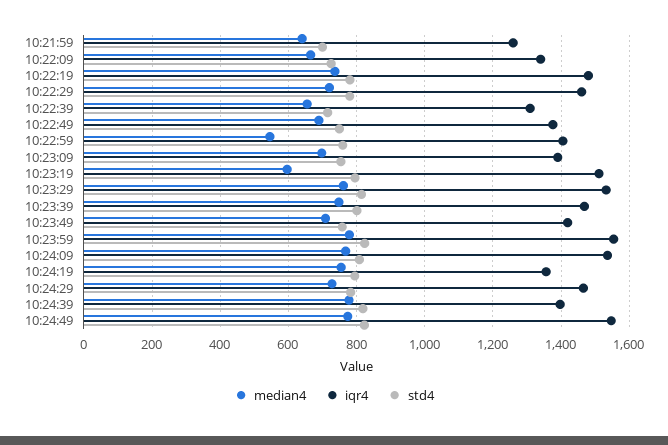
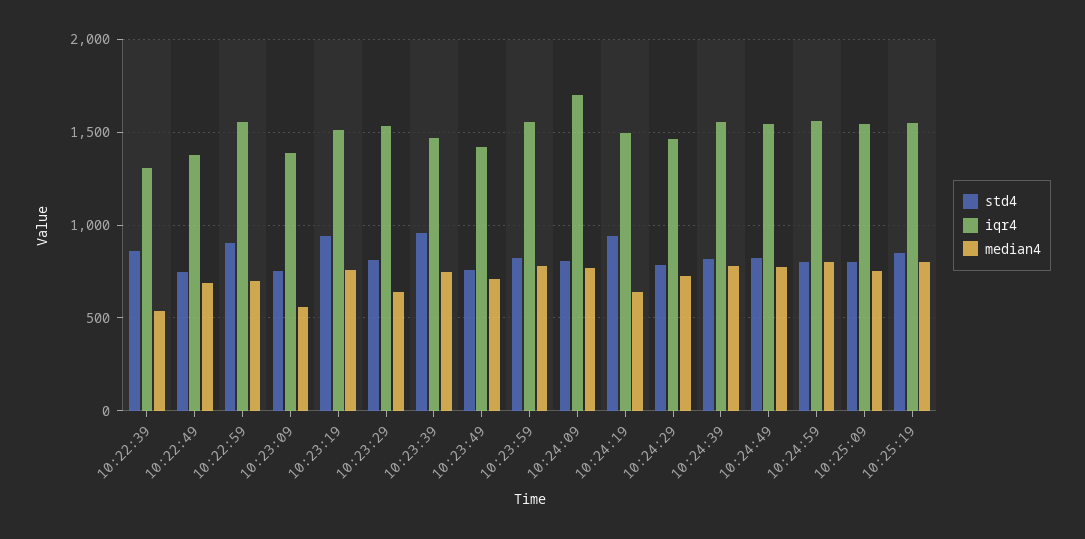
median4, 10:21:59: 640 -> none
iqr4, 10:21:59: 1260 -> none
std4, 10:21:59: 700 -> none
median4, 10:22:09: 660 -> none
iqr4, 10:22:09: 1340 -> none
std4, 10:22:09: 720 -> none
median4, 10:22:19: 740 -> none
iqr4, 10:22:19: 1480 -> none
std4, 10:22:19: 780 -> none
median4, 10:22:29: 720 -> none
iqr4, 10:22:29: 1460 -> none
std4, 10:22:29: 780 -> none
median4, 10:22:39: 660 -> 550
std4, 10:22:39: 720 -> 850
median4, 10:22:59: 540 -> 700
iqr4, 10:22:59: 1400 -> 1550
std4, 10:22:59: 760 -> 900
median4, 10:23:09: 700 -> 550
median4, 10:23:19: 600 -> 750
std4, 10:23:19: 800 -> 950
median4, 10:23:29: 760 -> 650
std4, 10:23:39: 800 -> 950
iqr4, 10:24:09: 1540 -> 1700
median4, 10:24:19: 760 -> 650
iqr4, 10:24:19: 1360 -> 1500
std4, 10:24:19: 800 -> 950
iqr4, 10:24:39: 1400 -> 1550
std4, 10:24:59: none -> 800
iqr4, 10:24:59: none -> 1550
median4, 10:24:59: none -> 800
std4, 10:25:09: none -> 800
iqr4, 10:25:09: none -> 1550
median4, 10:25:09: none -> 750
std4, 10:25:19: none -> 850
iqr4, 10:25:19: none -> 1550
median4, 10:25:19: none -> 800

